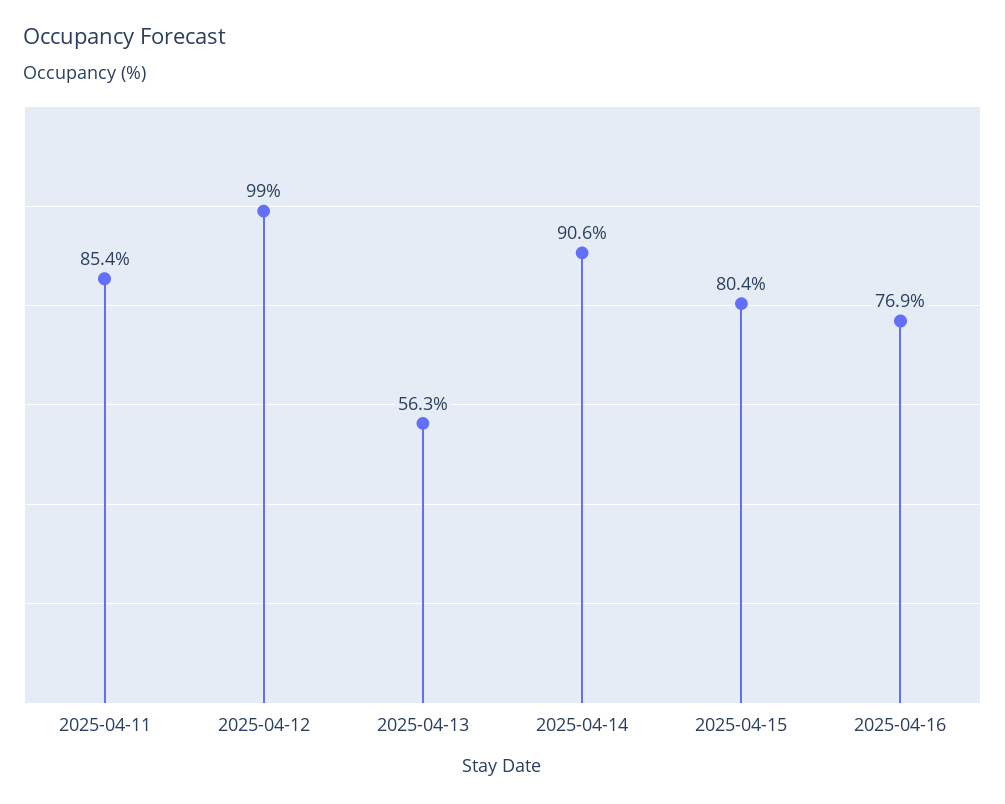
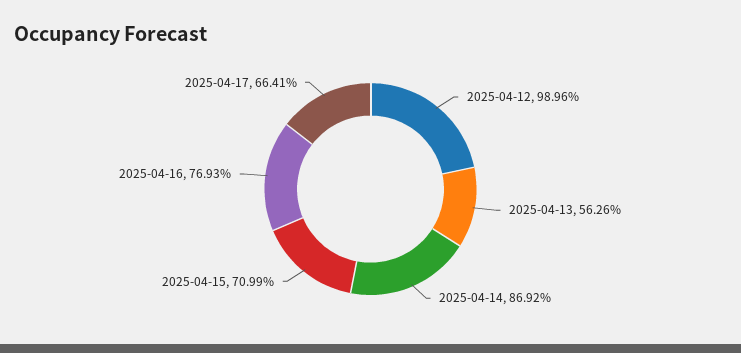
2025-04-11: 85.4 -> none
2025-04-14: 90.6 -> 86.92
2025-04-15: 80.4 -> 70.99
2025-04-17: none -> 66.41

